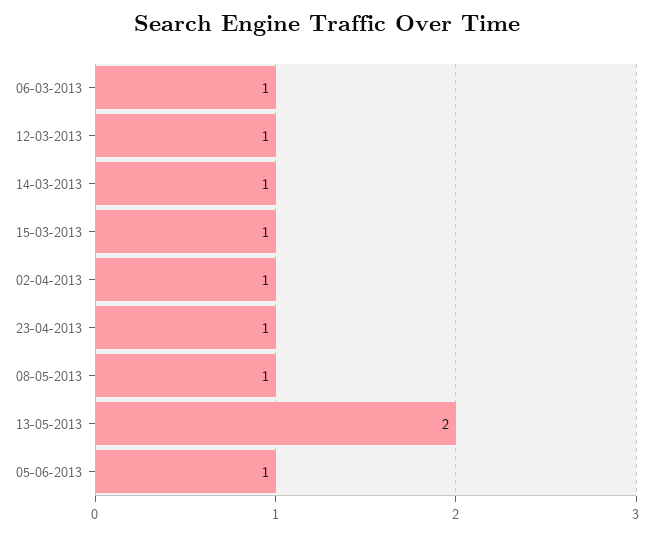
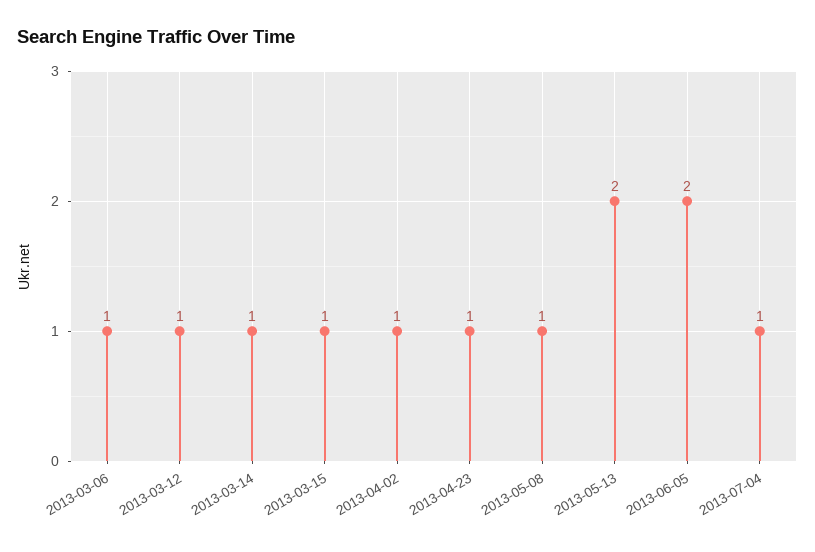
05-06-2013: 1 -> 2
2013-07-04: none -> 1

